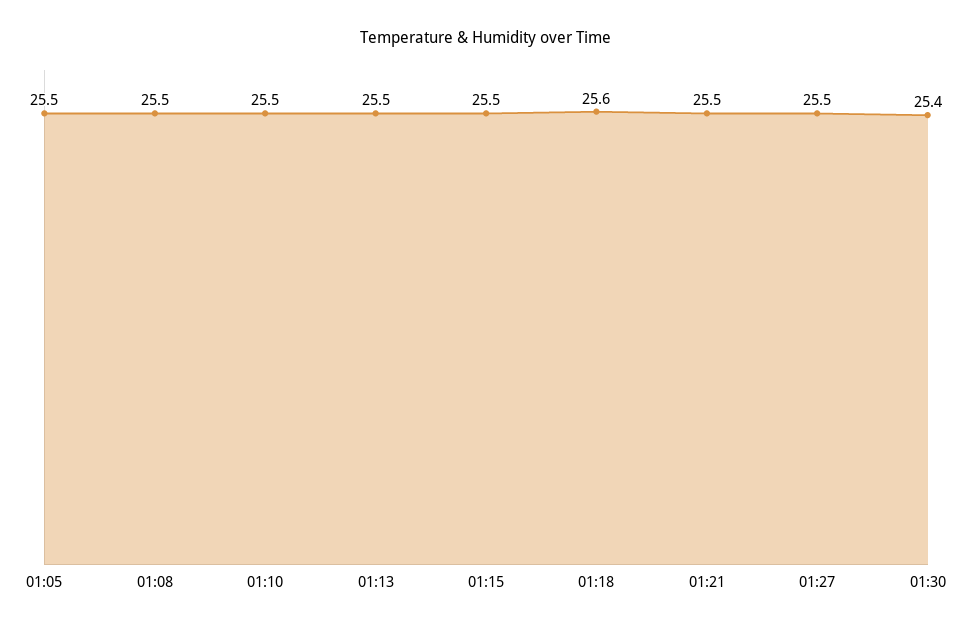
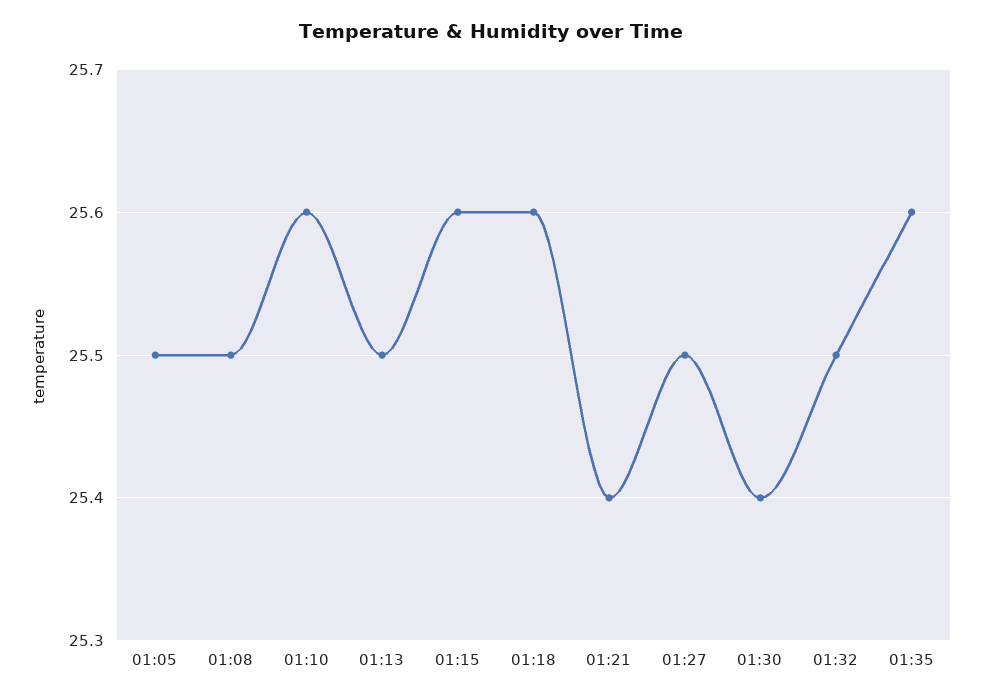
01:10: 25.5 -> 25.6
01:15: 25.5 -> 25.6
01:21: 25.5 -> 25.4
01:32: none -> 25.5
01:35: none -> 25.6

